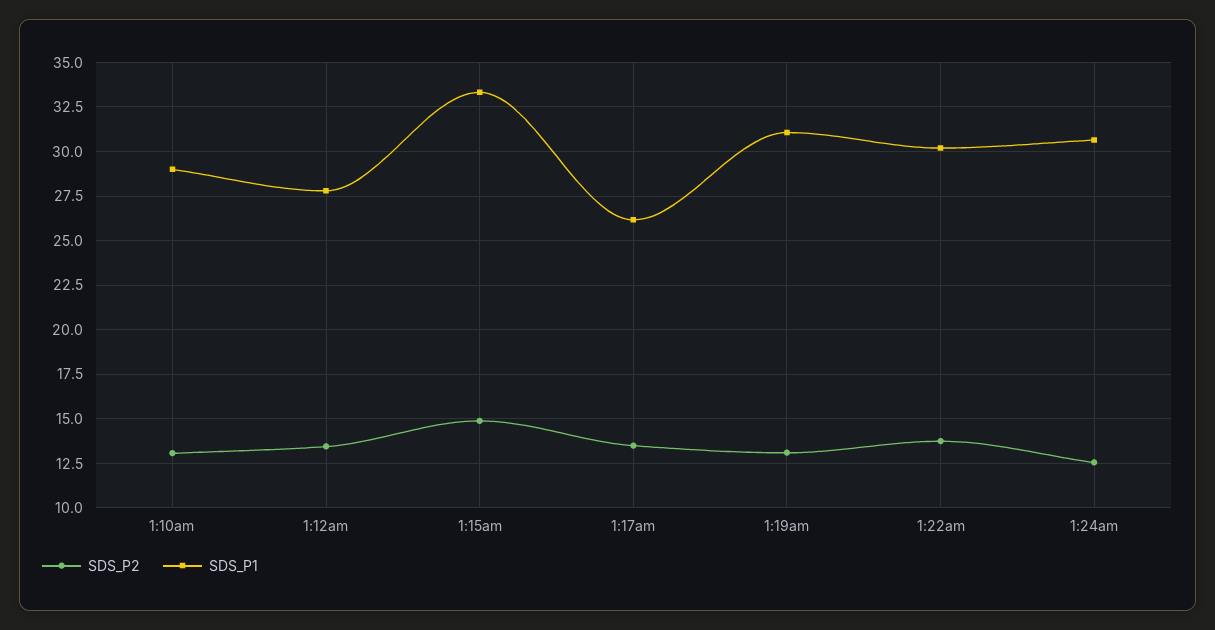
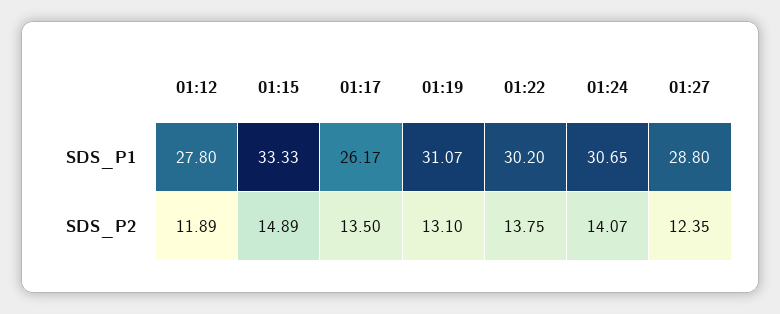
SDS_P2, 1:10am: 13 -> none
SDS_P1, 1:10am: 29 -> none
SDS_P2, 1:12am: 13.5 -> 11.89
SDS_P2, 1:24am: 12.5 -> 14.07
SDS_P1, 01:27: none -> 28.8
SDS_P2, 01:27: none -> 12.35

